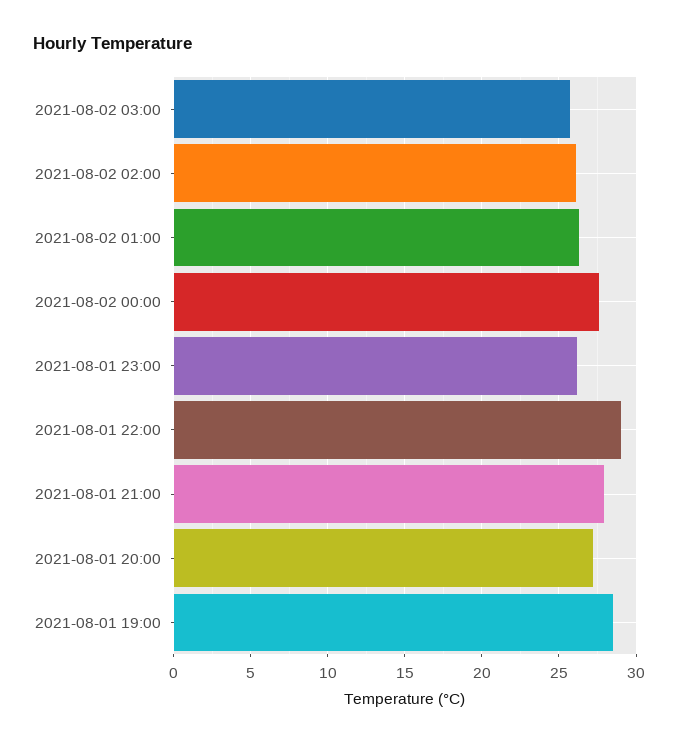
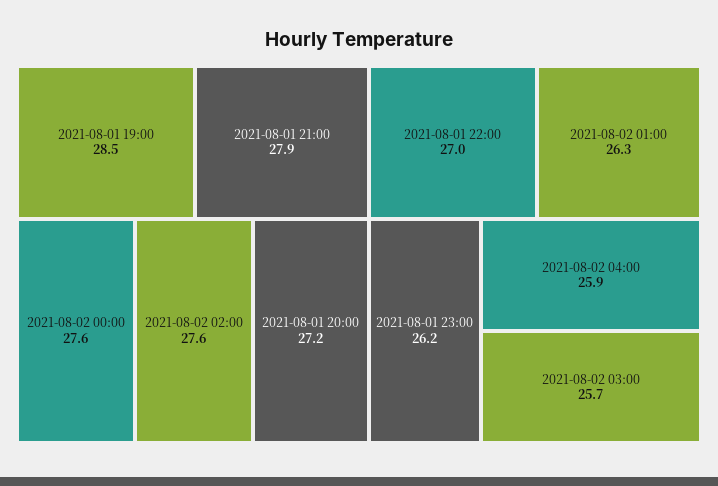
2021-08-02 02:00: 26 -> 27.6
2021-08-01 22:00: 29 -> 27
2021-08-02 04:00: none -> 25.9

